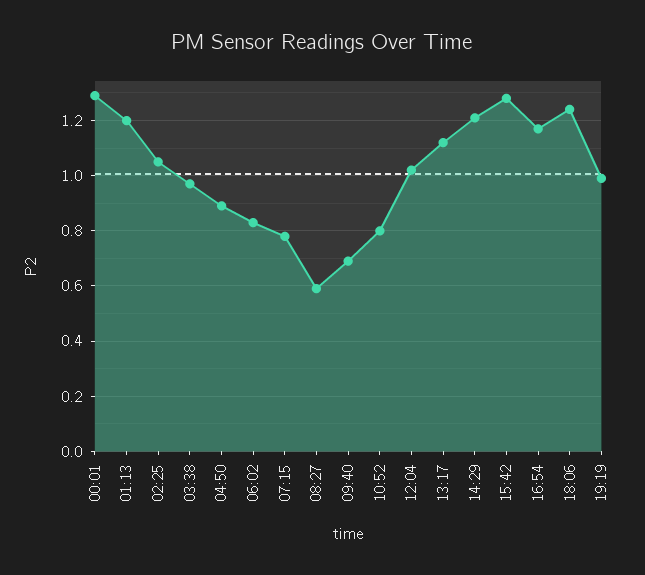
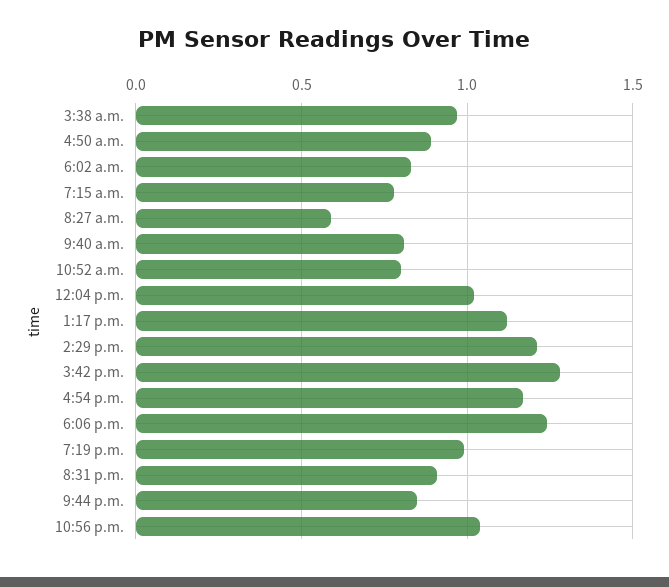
00:01: 1.3 -> none
01:13: 1.2 -> none
02:25: 1.05 -> none
09:40: 0.7 -> 0.8
8:31 p.m.: none -> 0.9
9:44 p.m.: none -> 0.85
10:56 p.m.: none -> 1.05

